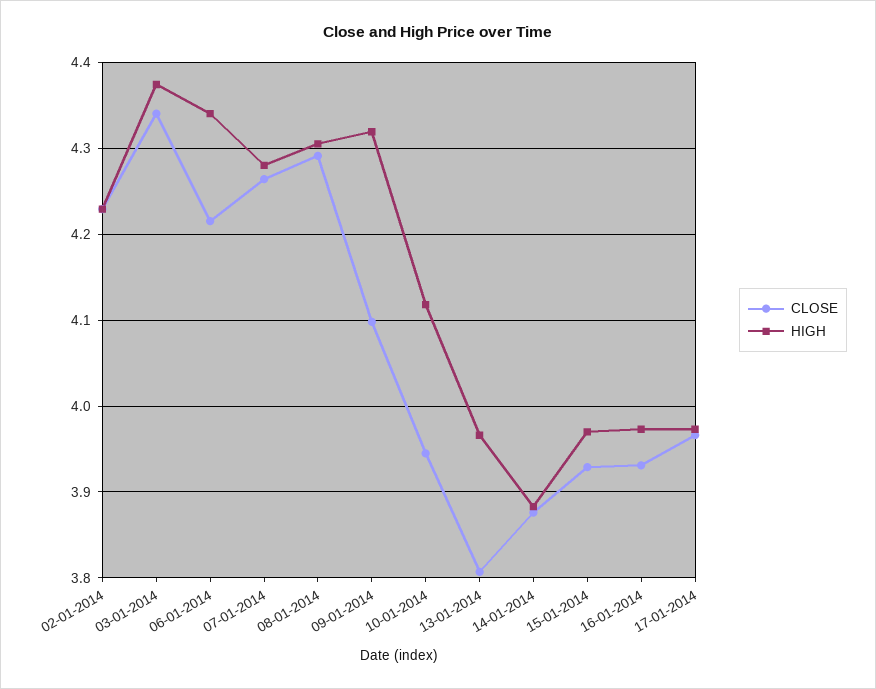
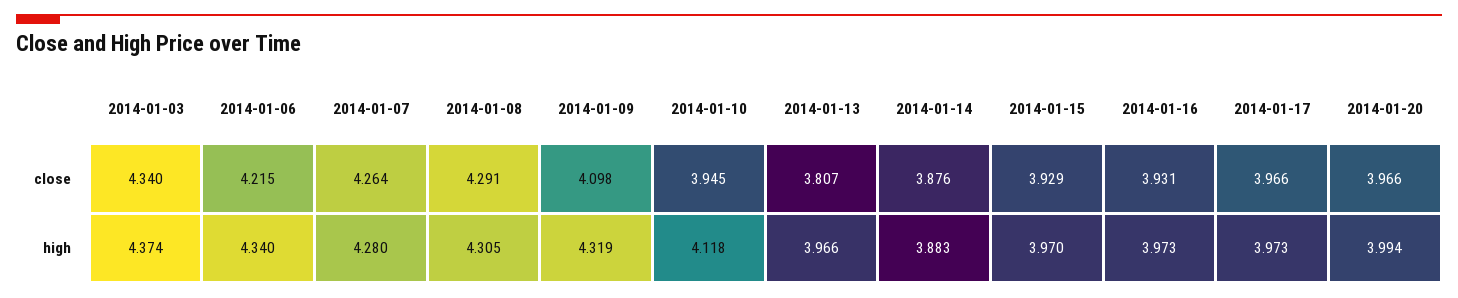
CLOSE, 02-01-2014: 4.23 -> none
HIGH, 02-01-2014: 4.23 -> none
CLOSE, 2014-01-20: none -> 3.966
HIGH, 2014-01-20: none -> 3.994

